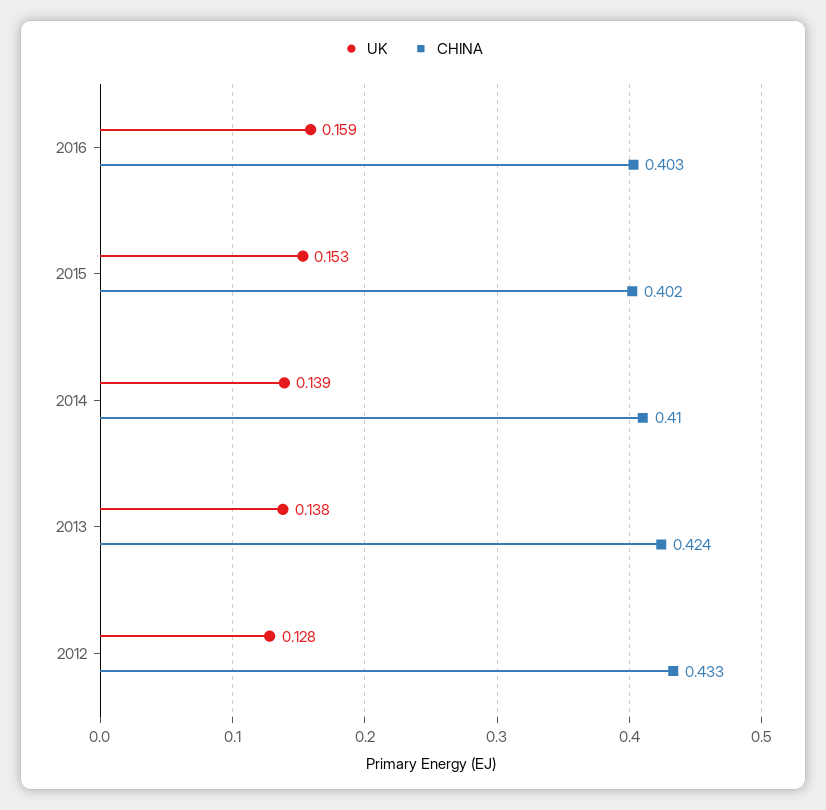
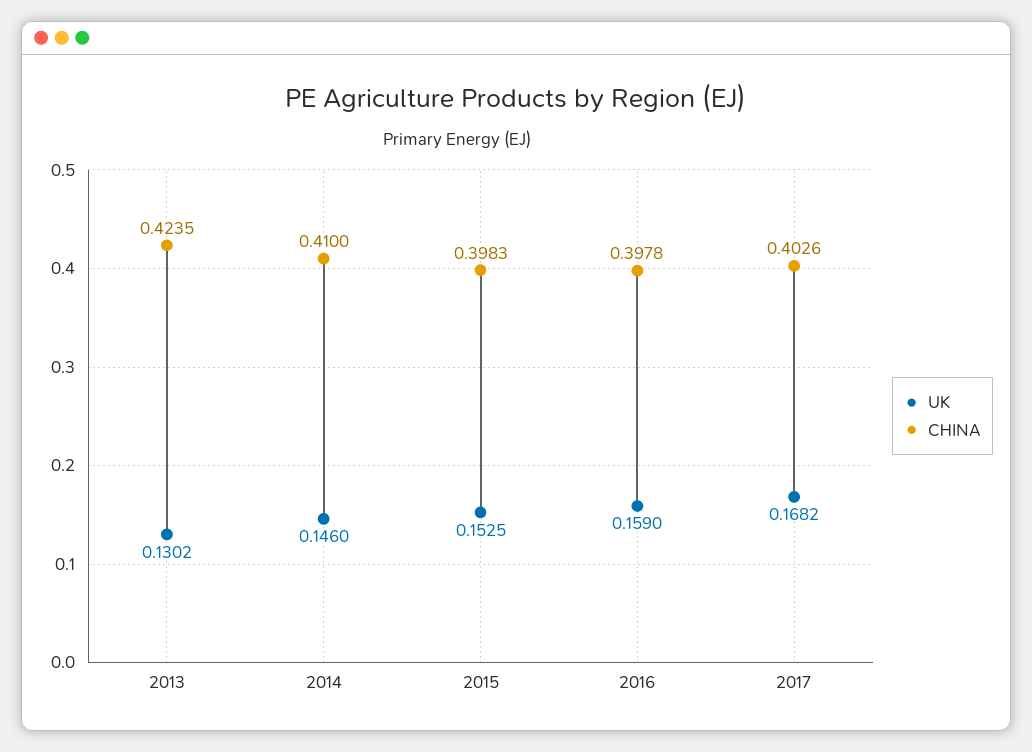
CHINA, 2016: 0.403 -> 0.3978
CHINA, 2015: 0.402 -> 0.3983
UK, 2014: 0.139 -> 0.146
UK, 2013: 0.138 -> 0.1302
UK, 2012: 0.128 -> none
CHINA, 2012: 0.433 -> none
UK, 2017: none -> 0.1682
CHINA, 2017: none -> 0.4026

